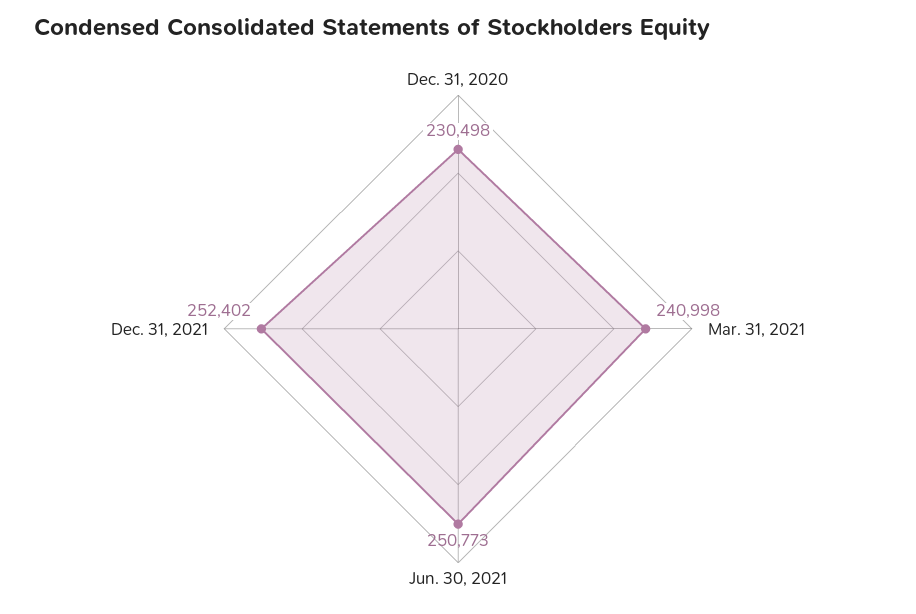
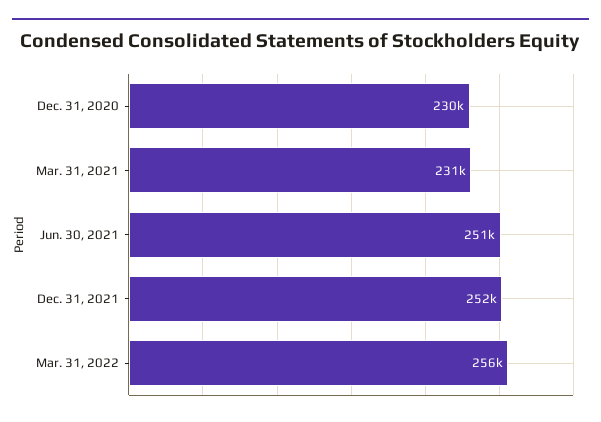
Mar. 31, 2021: 240998 -> 231000
Mar. 31, 2022: none -> 256000

